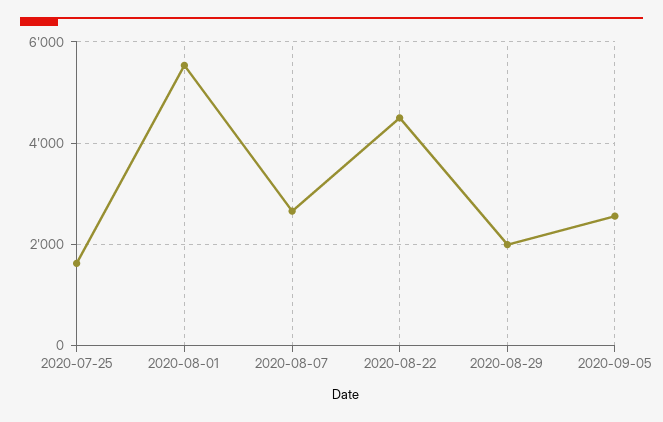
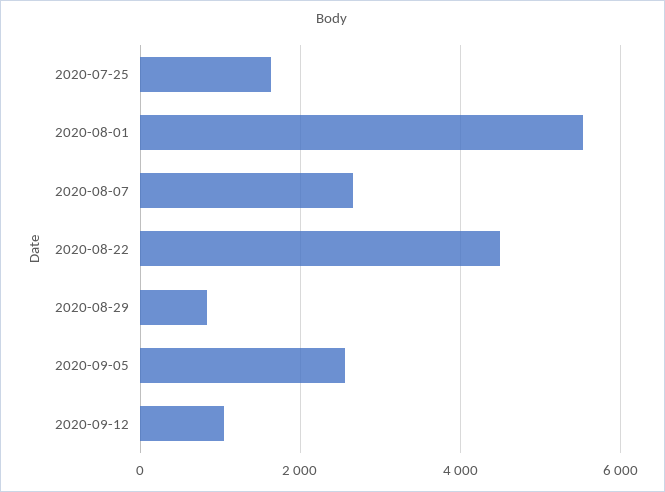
2020-08-29: 2000 -> 800
2020-09-12: none -> 1000

